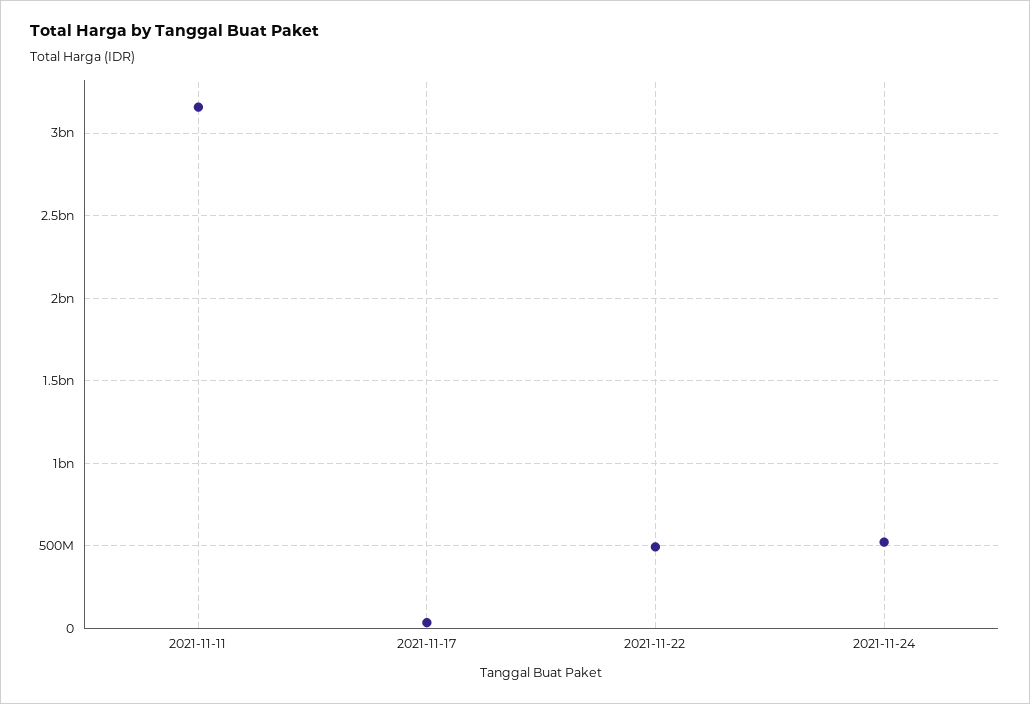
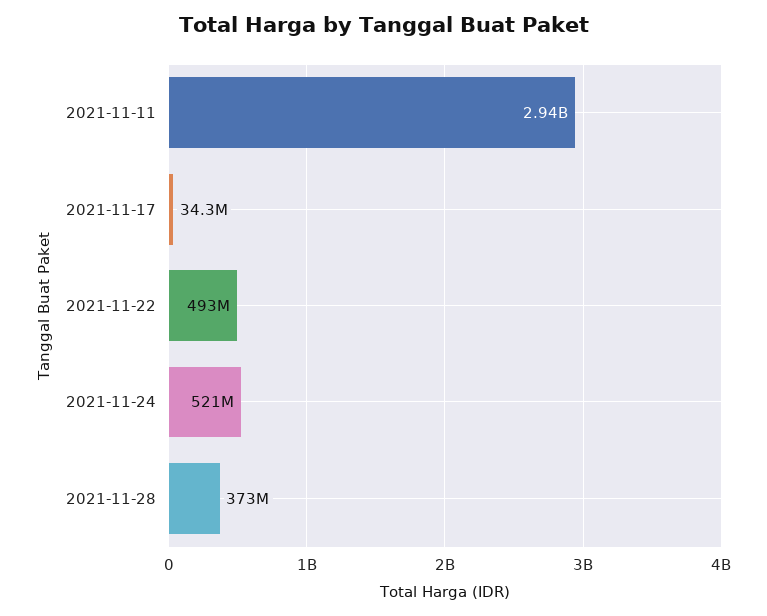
2021-11-11: 3150000000 -> 2940000000
2021-11-28: none -> 373000000

